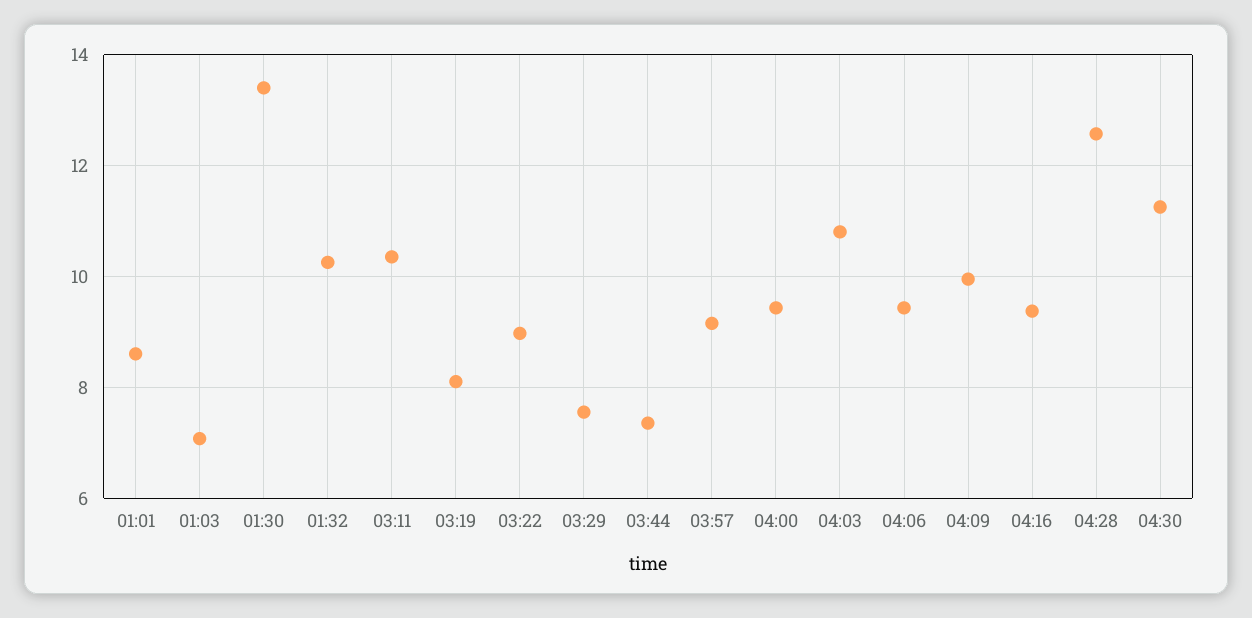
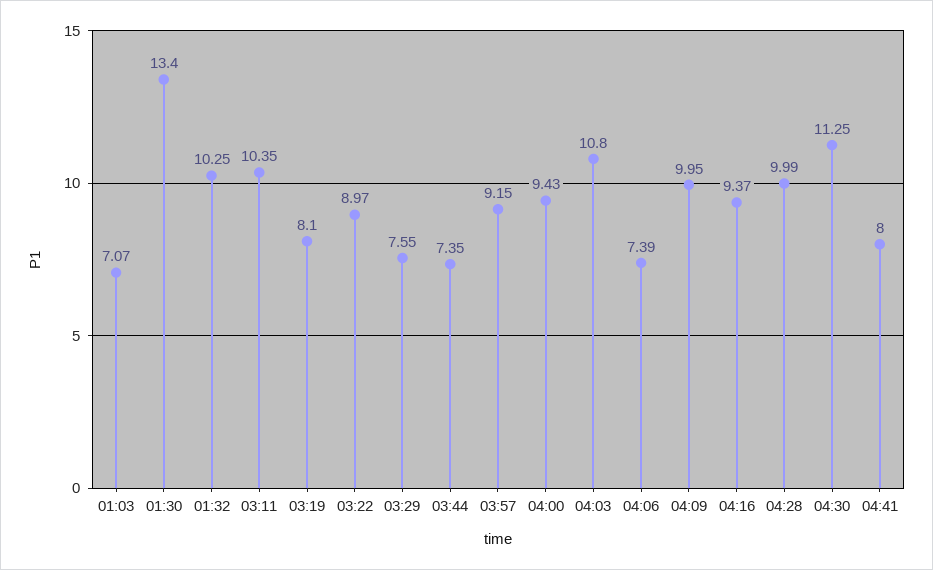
01:01: 8.6 -> none
04:06: 9.4 -> 7.39
04:28: 12.6 -> 9.99
04:41: none -> 8

